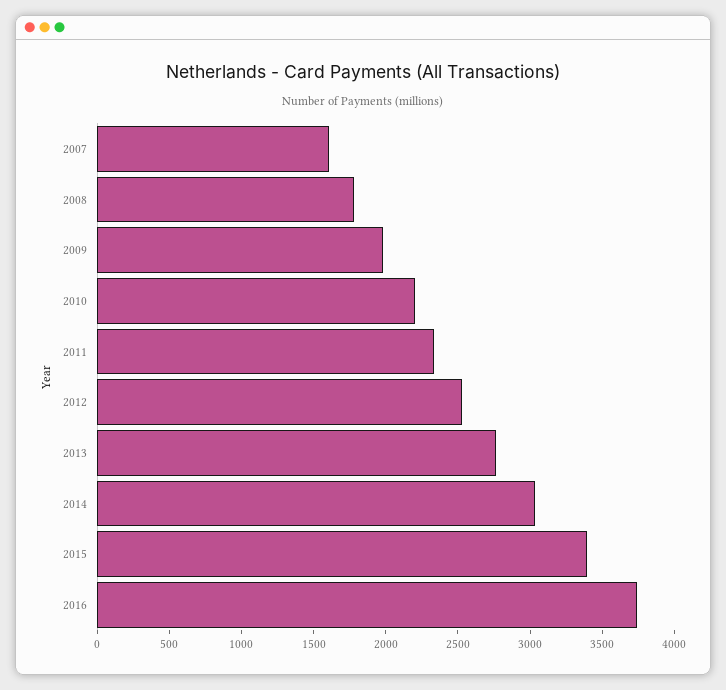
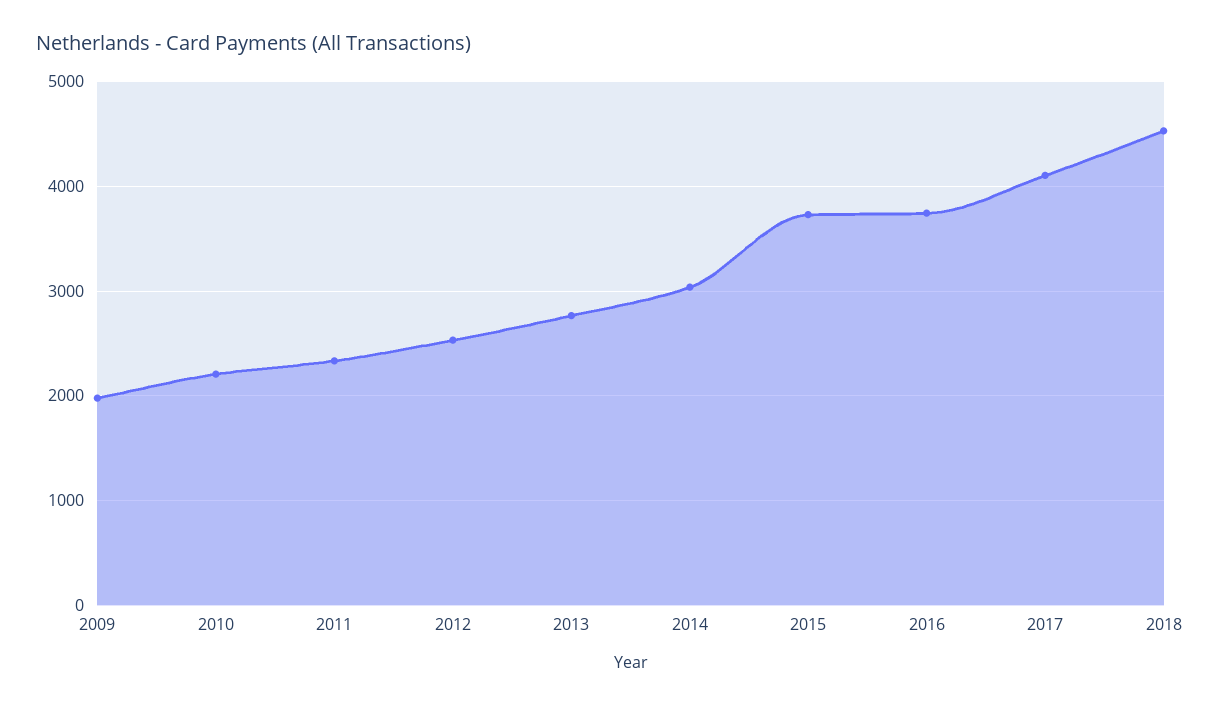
2007: 1600 -> none
2008: 1800 -> none
2015: 3400 -> 3700
2017: none -> 4100
2018: none -> 4500

